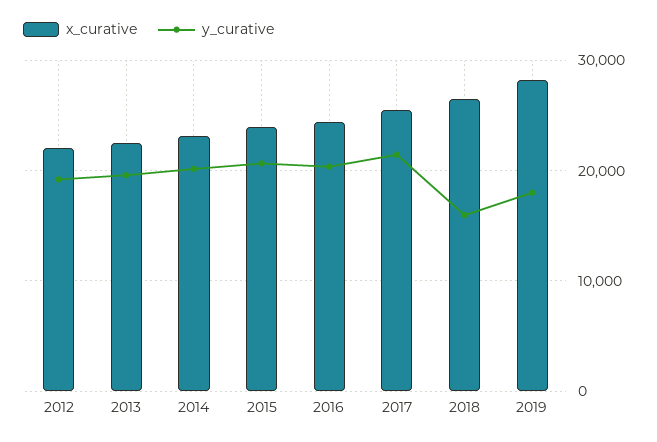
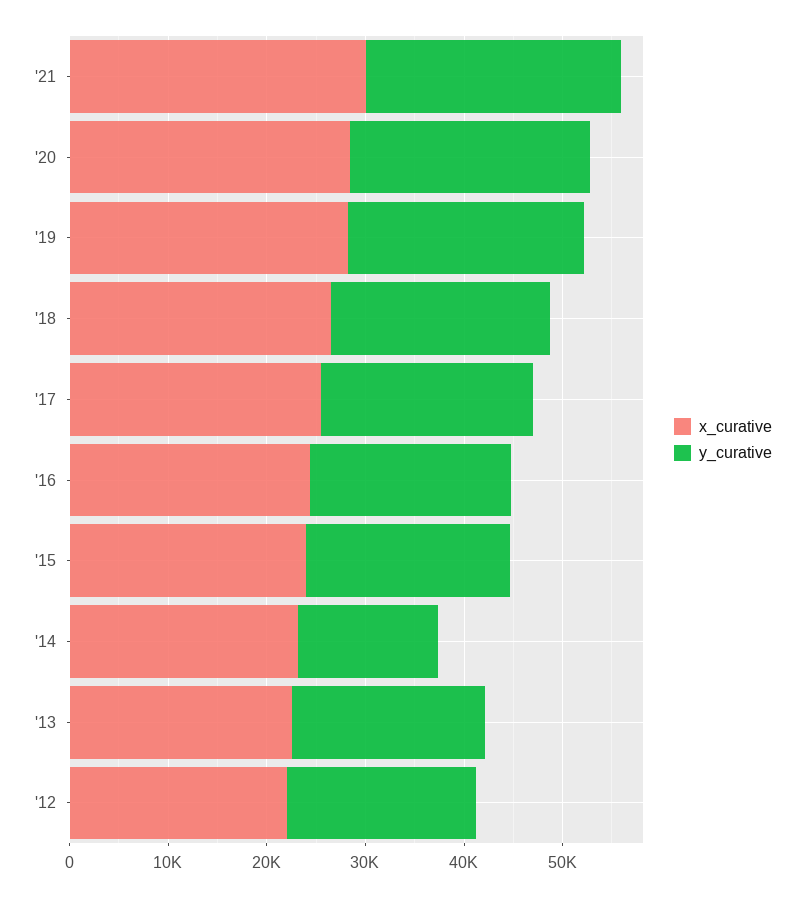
y_curative, 2014: 20000 -> 14000
y_curative, 2018: 16000 -> 22000
y_curative, 2019: 18000 -> 24000
x_curative, '21: none -> 30000
y_curative, '21: none -> 26000
x_curative, '20: none -> 28000
y_curative, '20: none -> 24000

